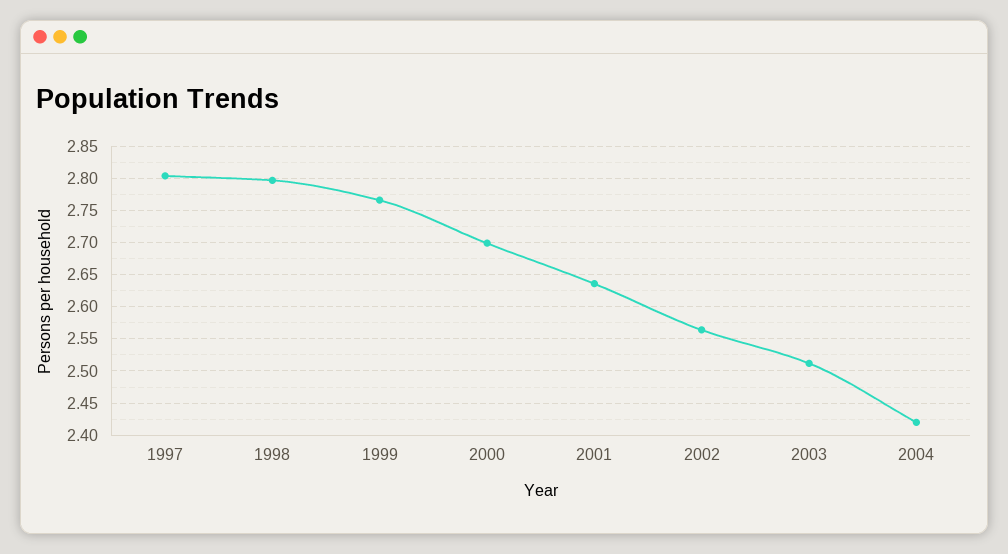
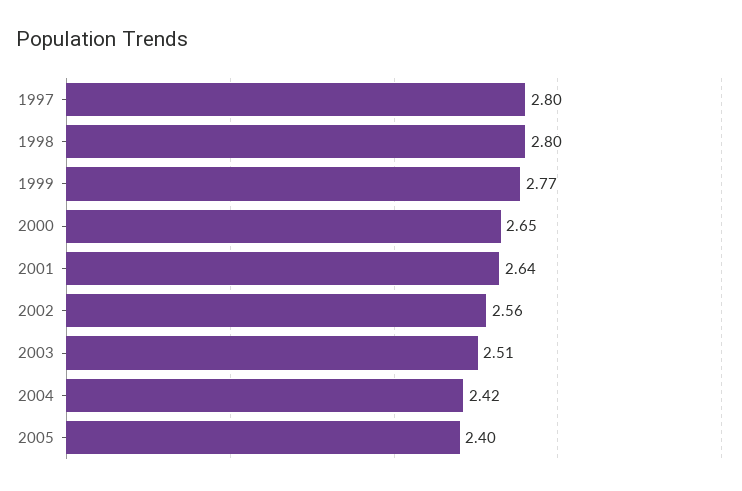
2000: 2.7 -> 2.65
2005: none -> 2.4

